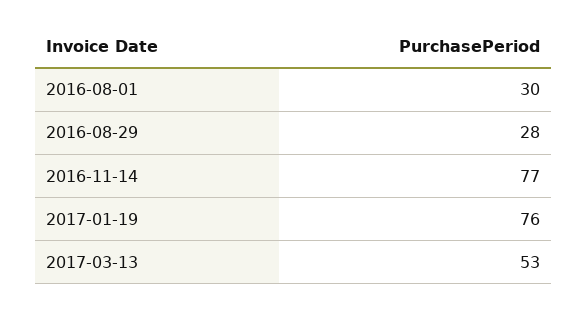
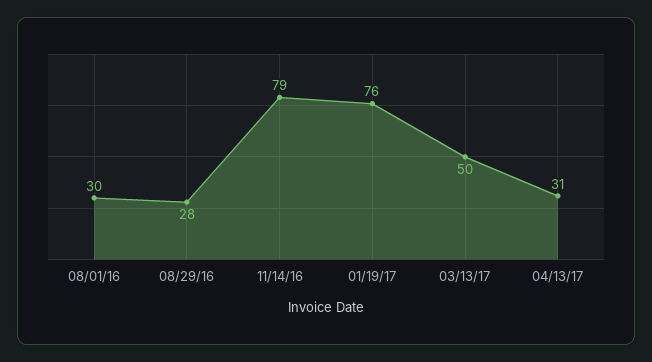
2016-11-14: 77 -> 79
2017-03-13: 53 -> 50
04/13/17: none -> 31

